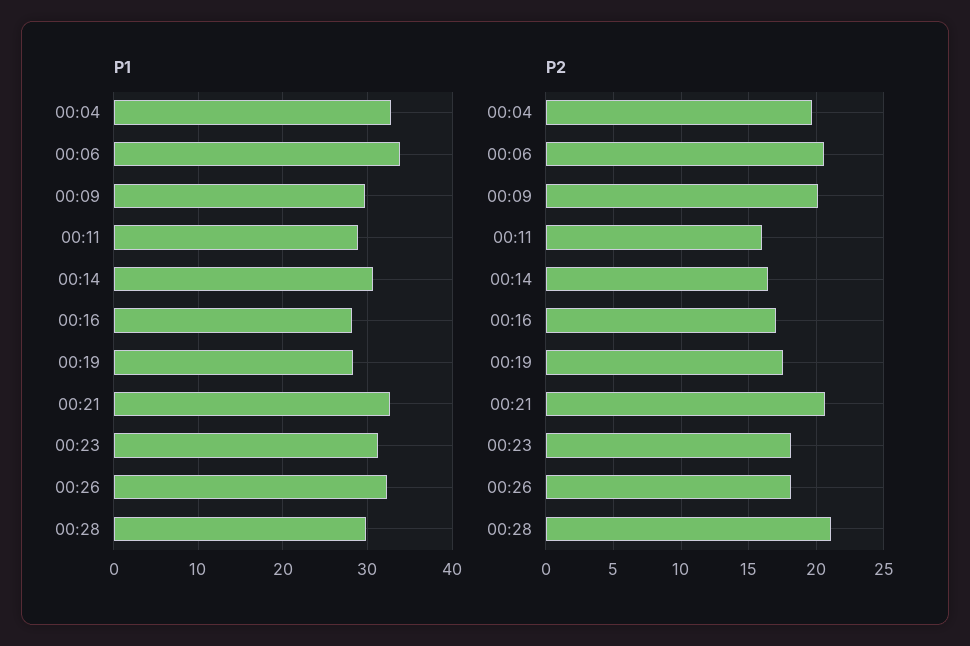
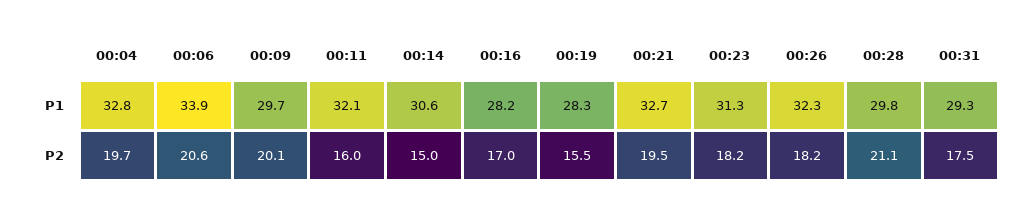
P1, 00:11: 29 -> 32.1
P2, 00:14: 16.5 -> 15
P2, 00:19: 17.5 -> 15.5
P2, 00:21: 20.5 -> 19.5
P1, 00:31: none -> 29.3
P2, 00:31: none -> 17.5

